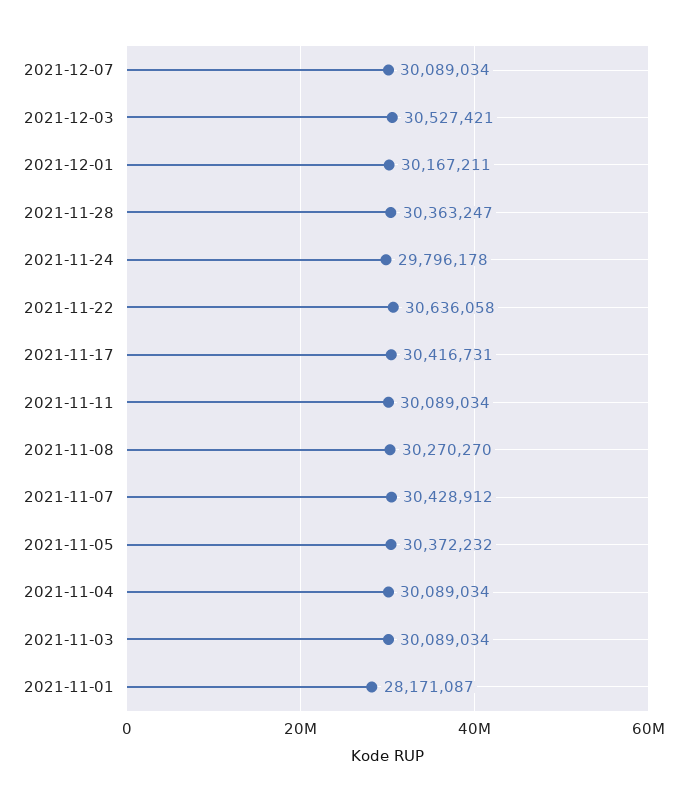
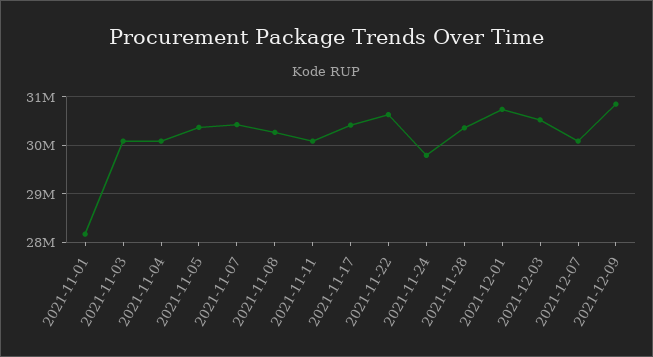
2021-12-01: 30167211 -> 30800000
2021-12-09: none -> 30800000

